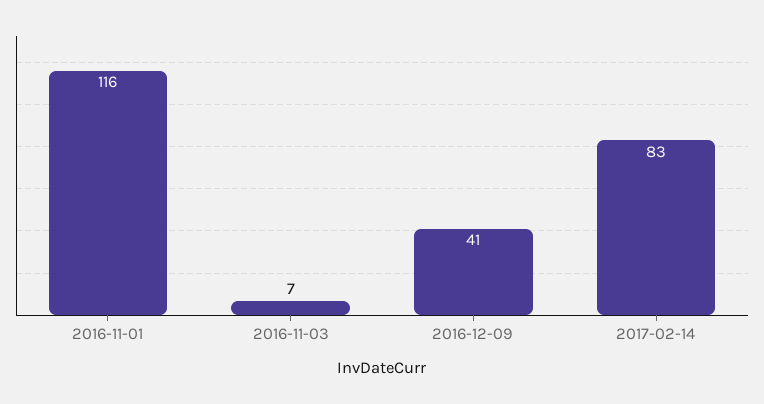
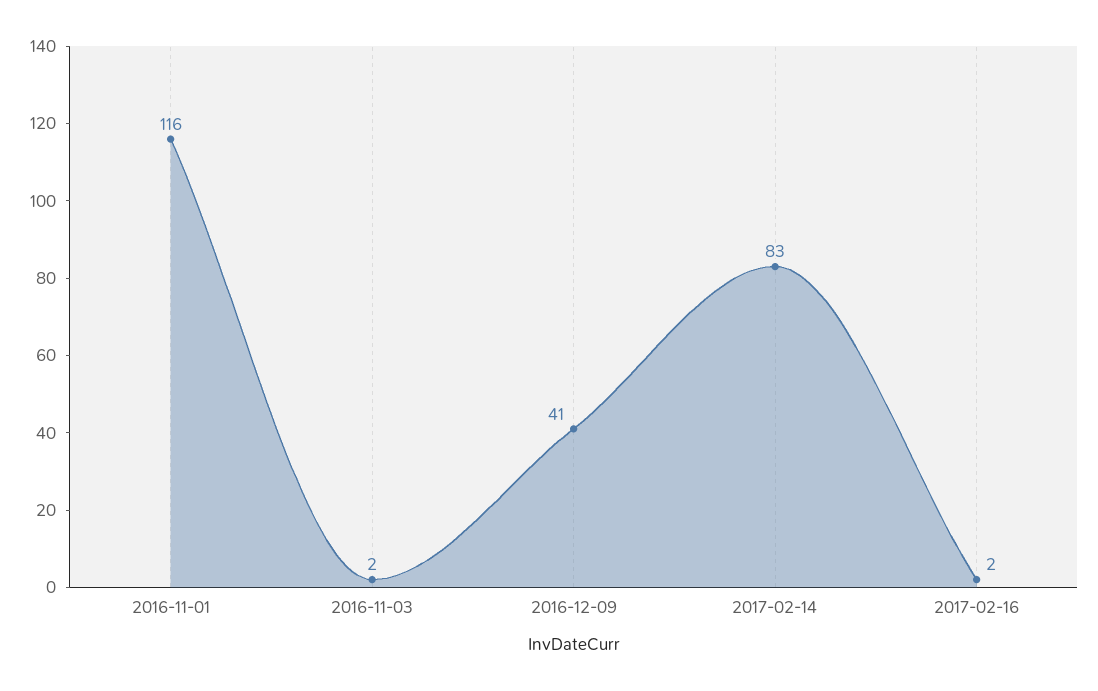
2016-11-03: 7 -> 2
2017-02-16: none -> 2

